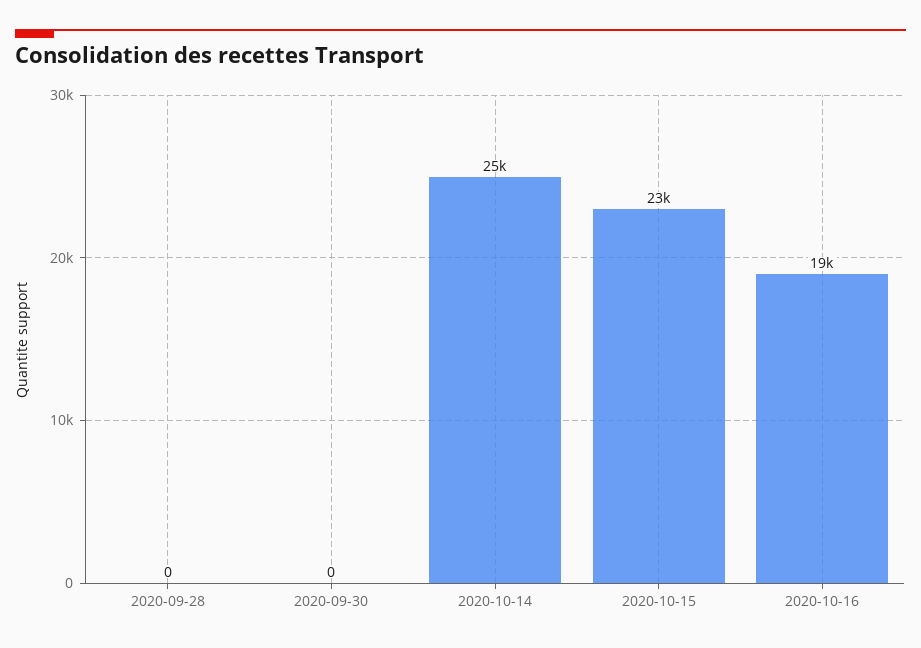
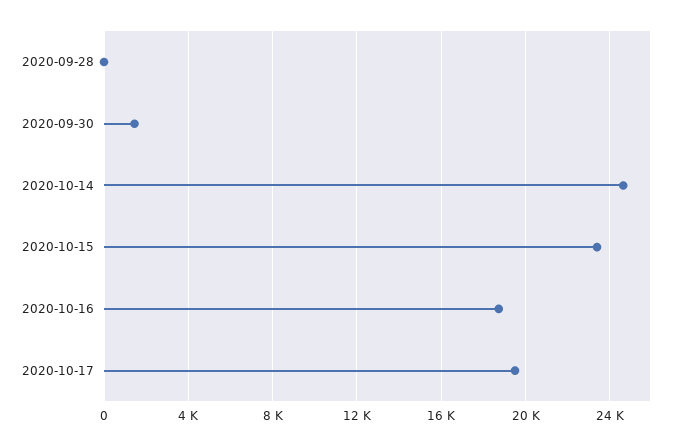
2020-09-30: 0 -> 1500
2020-10-17: none -> 19500

